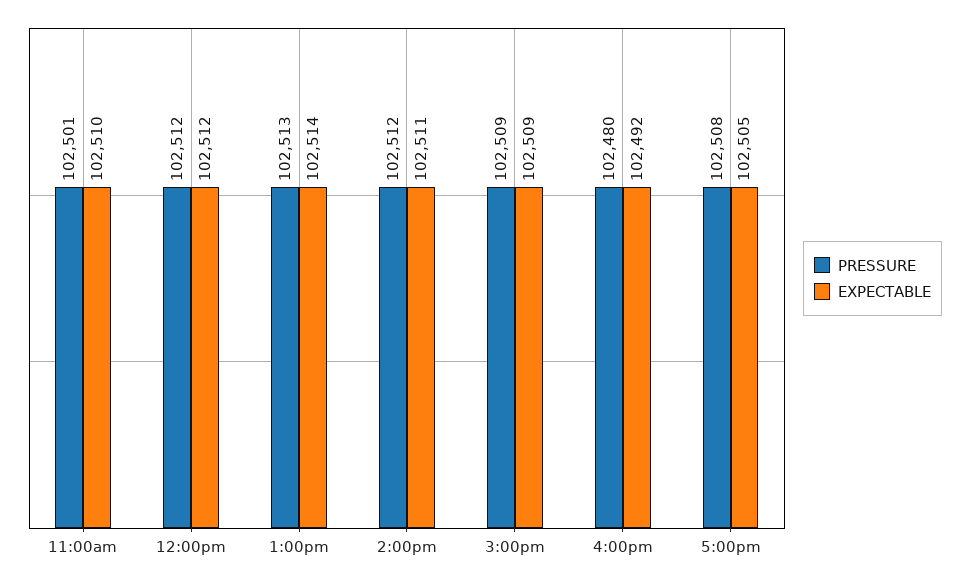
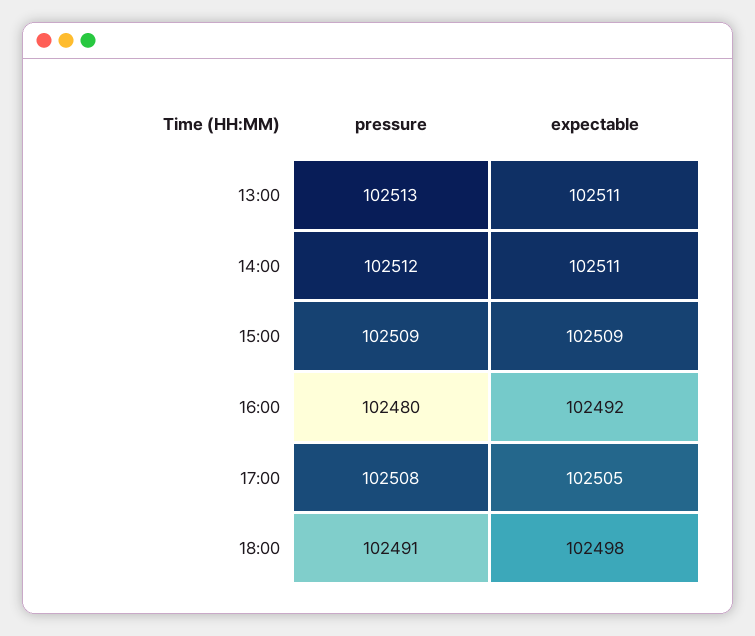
PRESSURE, 11:00am: 102501 -> none
EXPECTABLE, 11:00am: 102510 -> none
PRESSURE, 12:00pm: 102512 -> none
EXPECTABLE, 12:00pm: 102512 -> none
EXPECTABLE, 1:00pm: 102514 -> 102511
PRESSURE, 18:00: none -> 102491
EXPECTABLE, 18:00: none -> 102498

